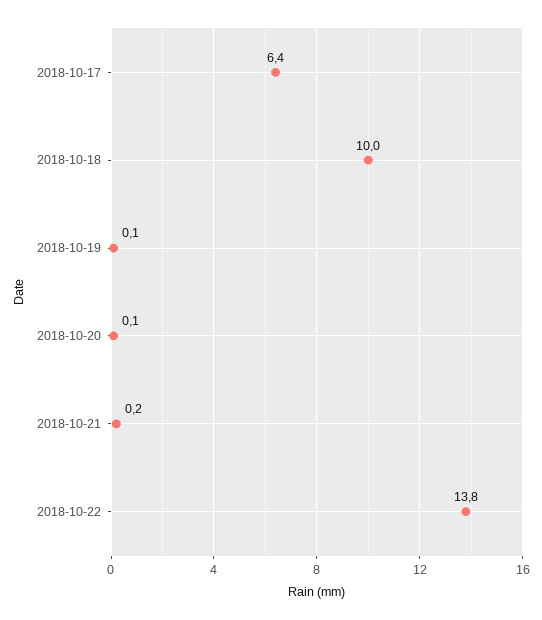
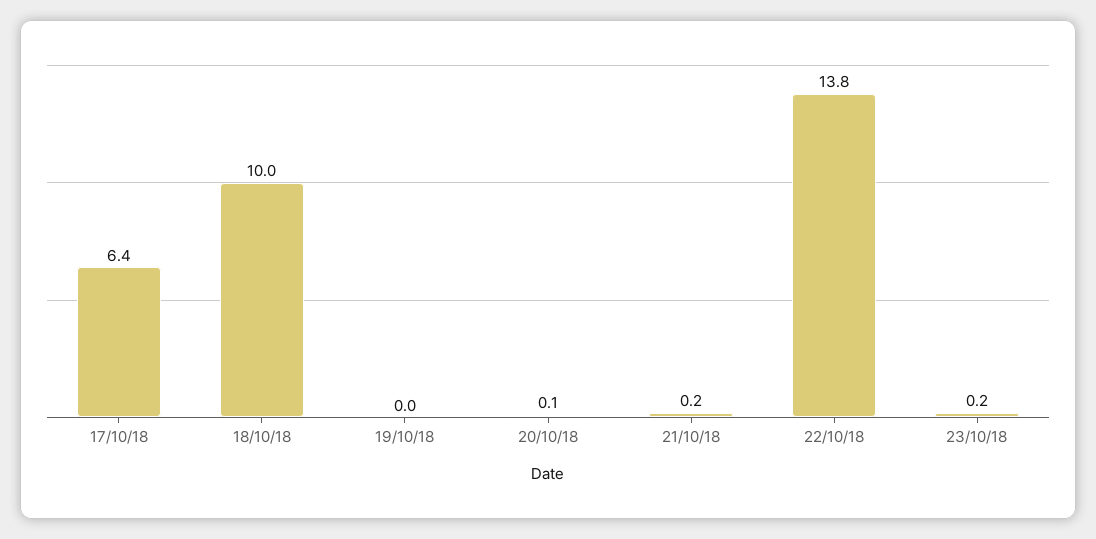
2018-10-19: 0.1 -> 0
23/10/18: none -> 0.2

